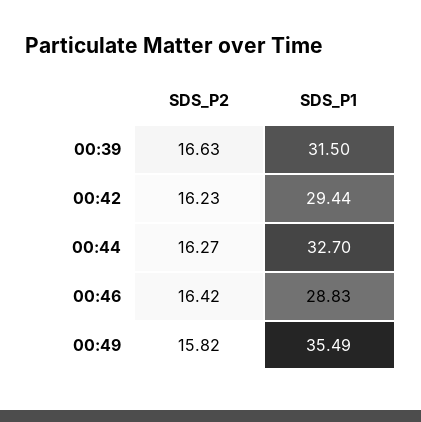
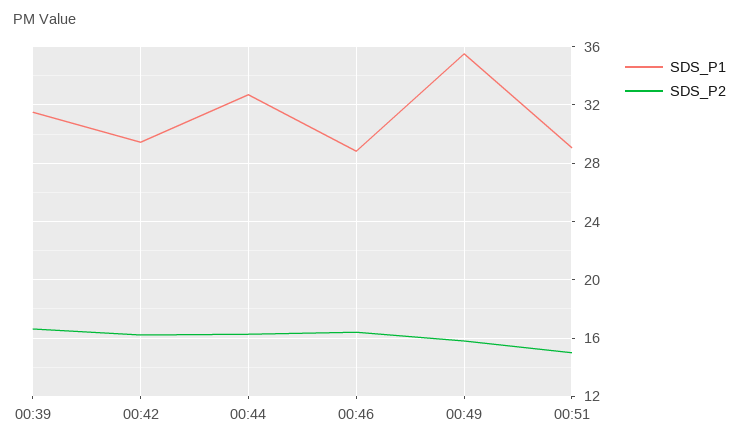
SDS_P1, 00:51: none -> 29
SDS_P2, 00:51: none -> 15

